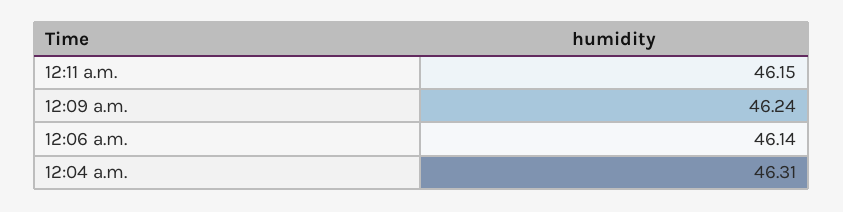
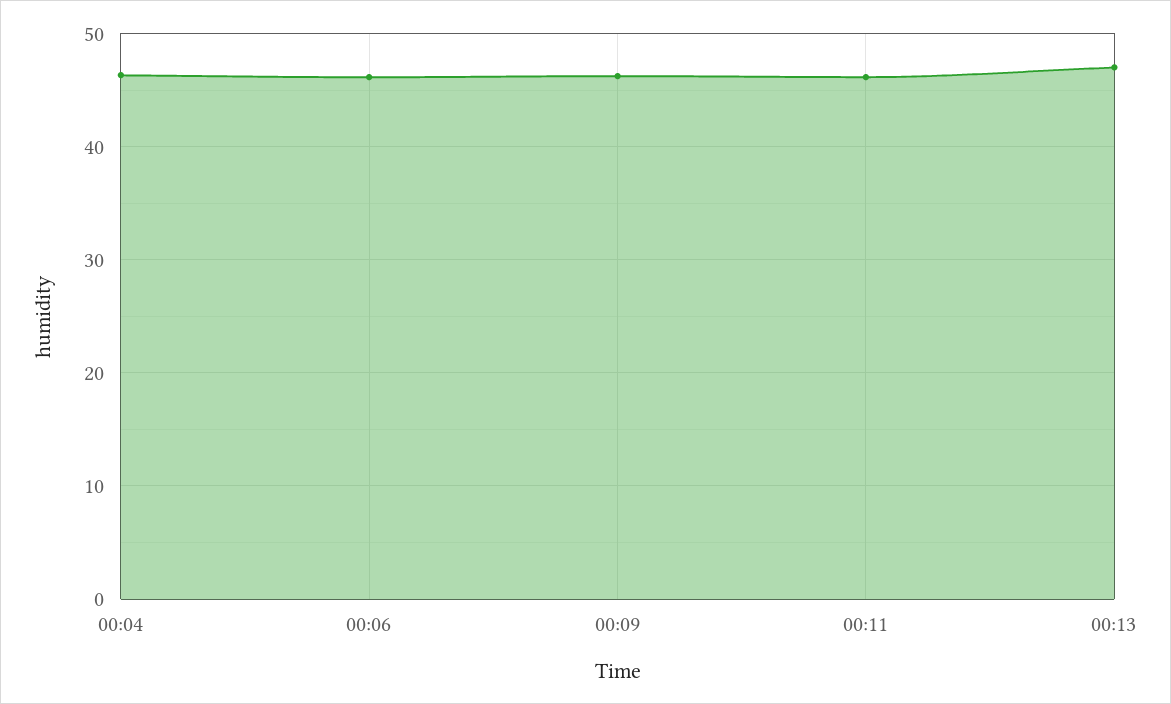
00:13: none -> 47

